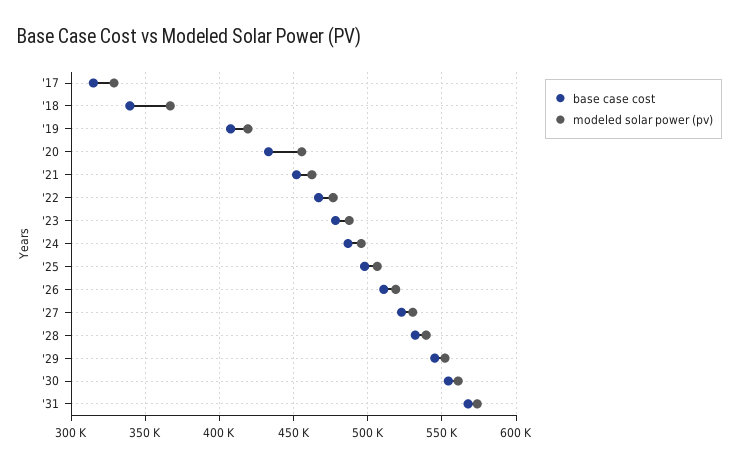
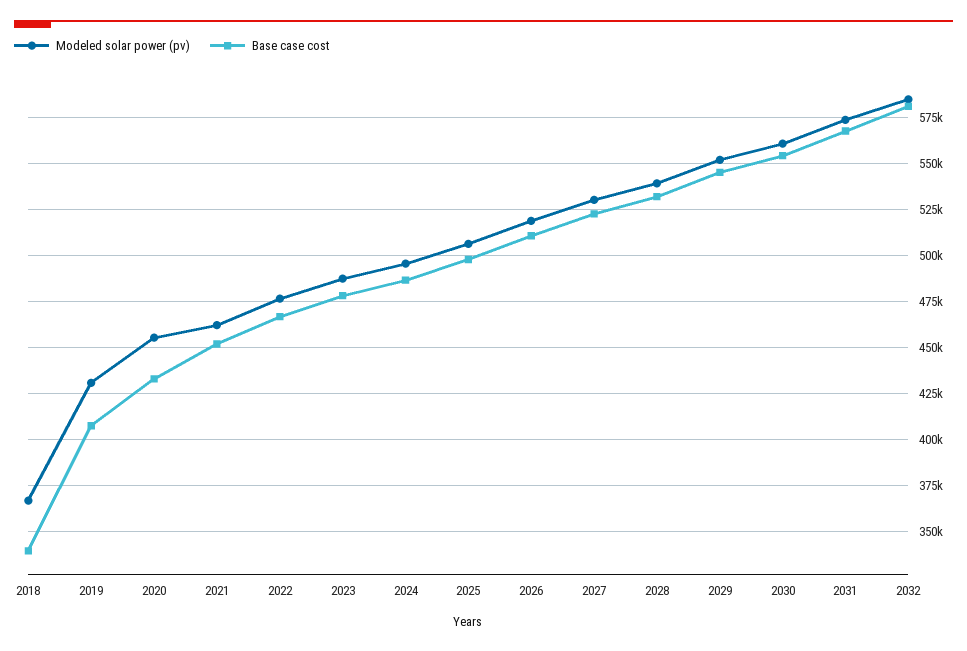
base case cost, '17: 315000 -> none
modeled solar power (pv), '17: 330000 -> none
modeled solar power (pv), '19: 420000 -> 430000
modeled solar power (pv), 2032: none -> 585000
base case cost, 2032: none -> 580000

